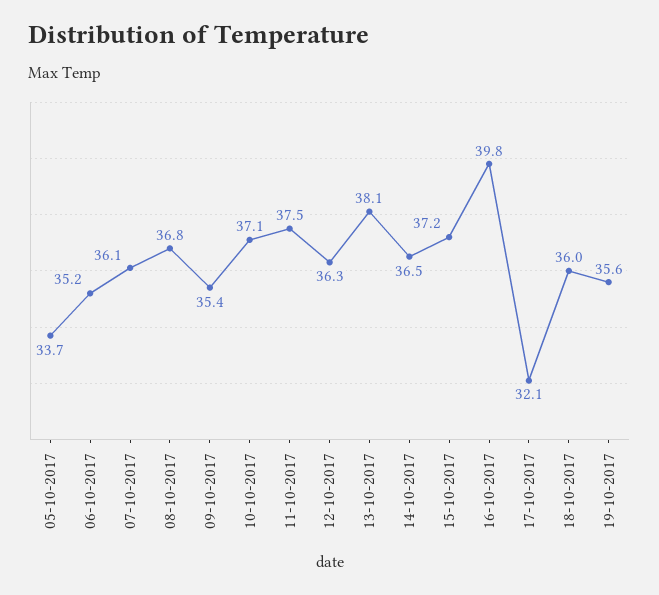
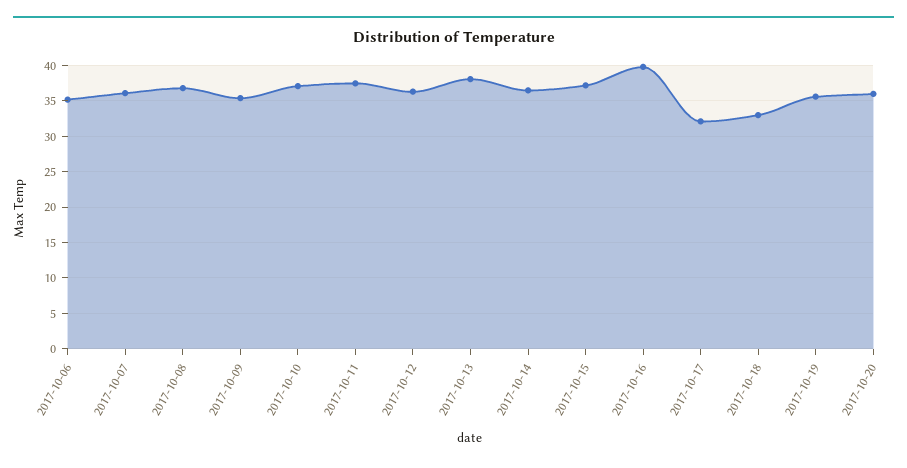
05-10-2017: 33.7 -> none
18-10-2017: 36 -> 33
2017-10-20: none -> 36

